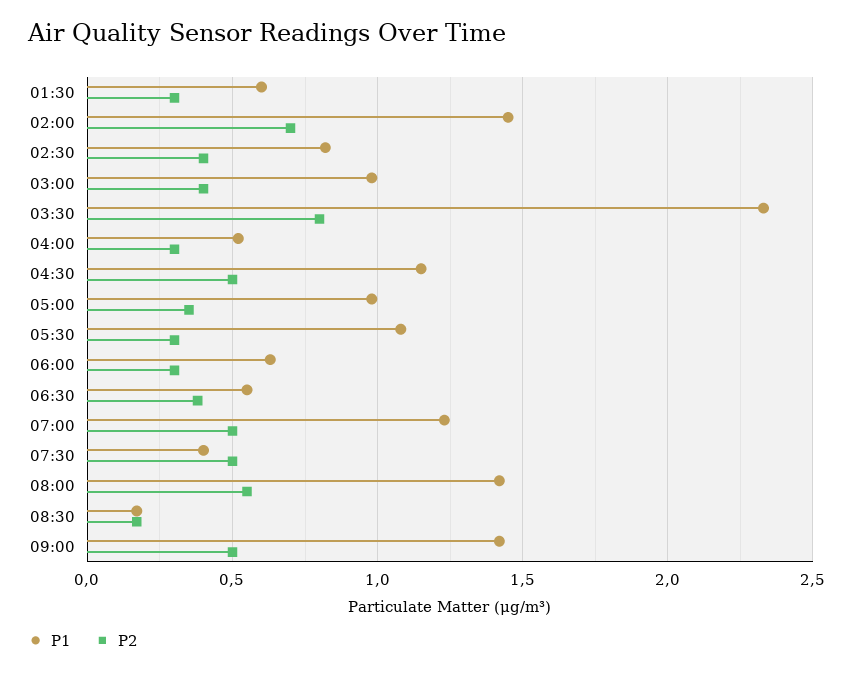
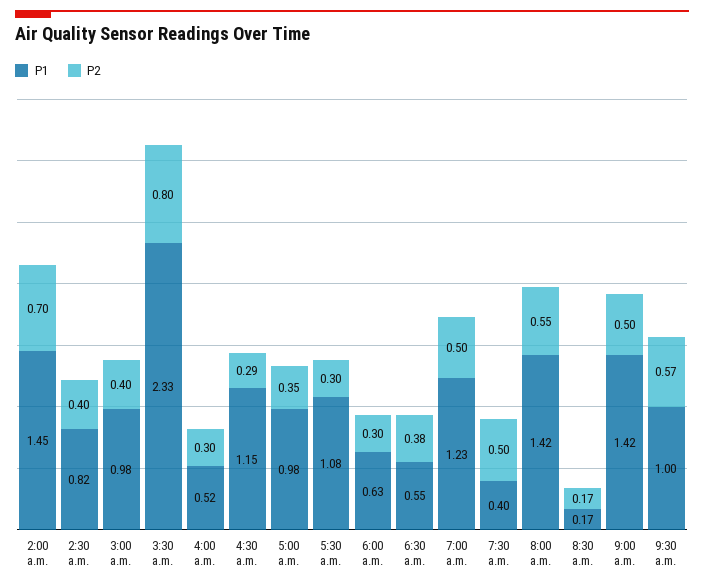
P1, 01:30: 0.6 -> none
P2, 01:30: 0.3 -> none
P2, 04:30: 0.5 -> 0.29
P1, 9:30 a.m.: none -> 1
P2, 9:30 a.m.: none -> 0.57

